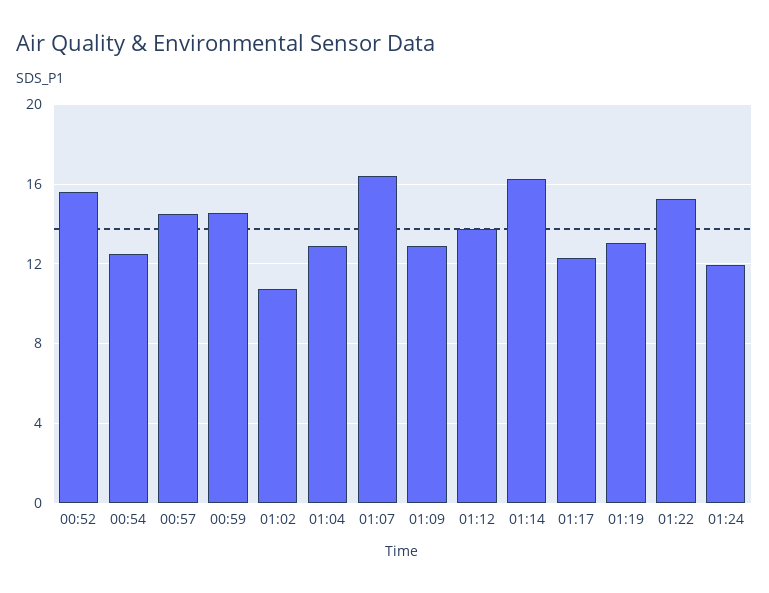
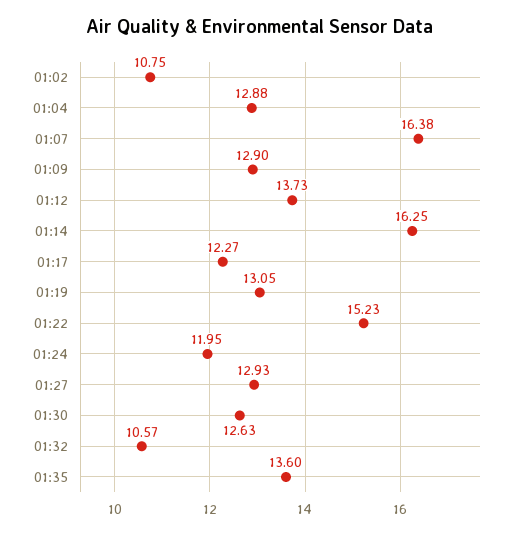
00:52: 15.5 -> none
00:54: 12.5 -> none
00:57: 14.5 -> none
00:59: 14.5 -> none
01:27: none -> 12.93
01:30: none -> 12.63
01:32: none -> 10.57
01:35: none -> 13.6

